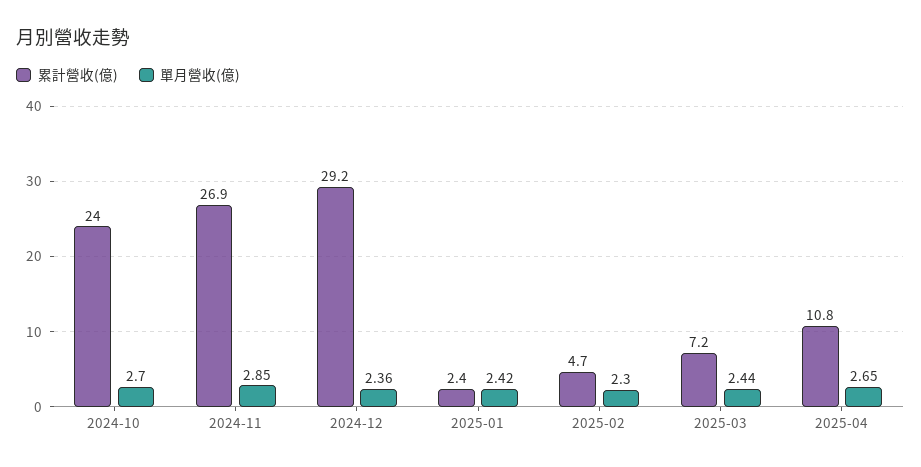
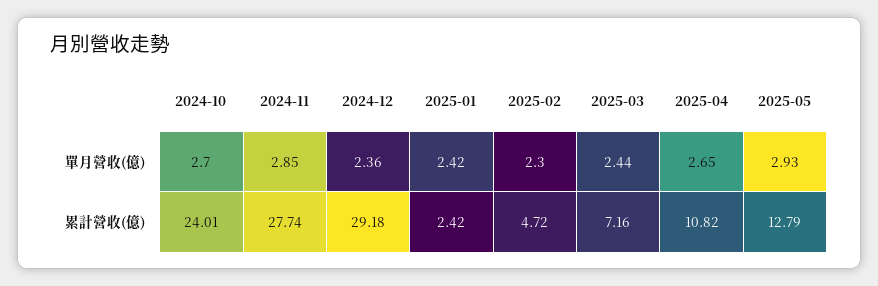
累計營收(億), 2024-11: 26.9 -> 27.74
單月營收(億), 2025-05: none -> 2.93
累計營收(億), 2025-05: none -> 12.79

